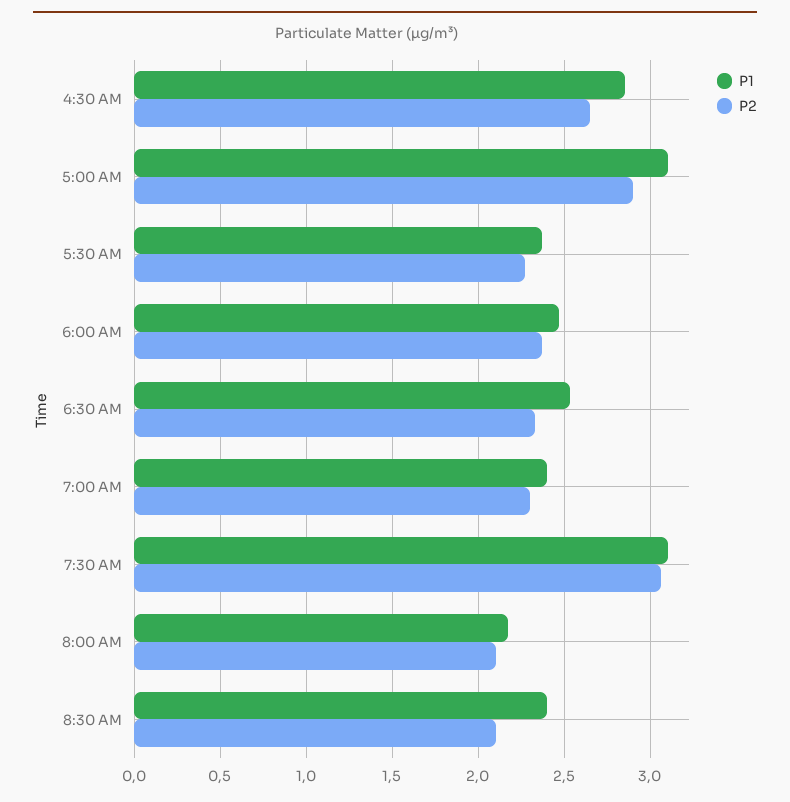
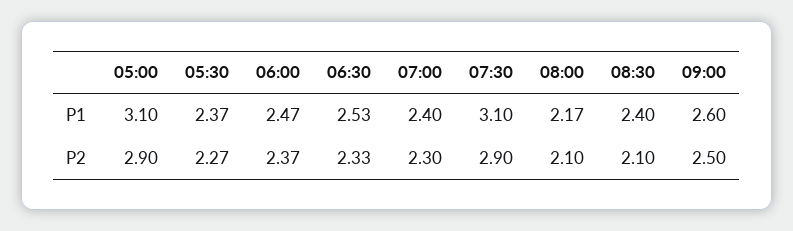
P1, 4:30 AM: 2.85 -> none
P2, 4:30 AM: 2.65 -> none
P2, 7:30 AM: 3.05 -> 2.9
P1, 09:00: none -> 2.6
P2, 09:00: none -> 2.5

